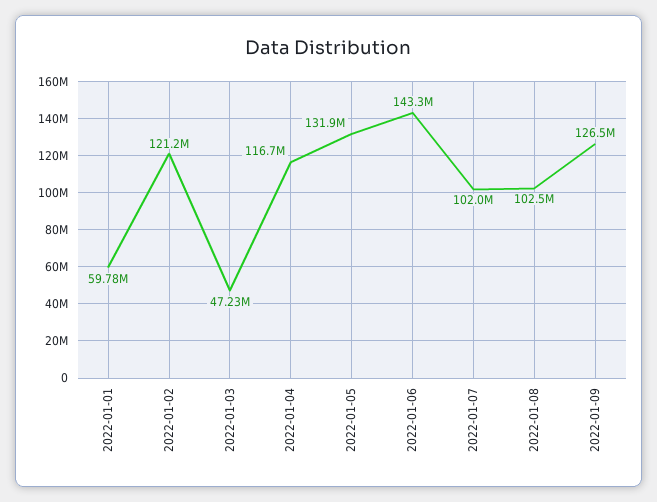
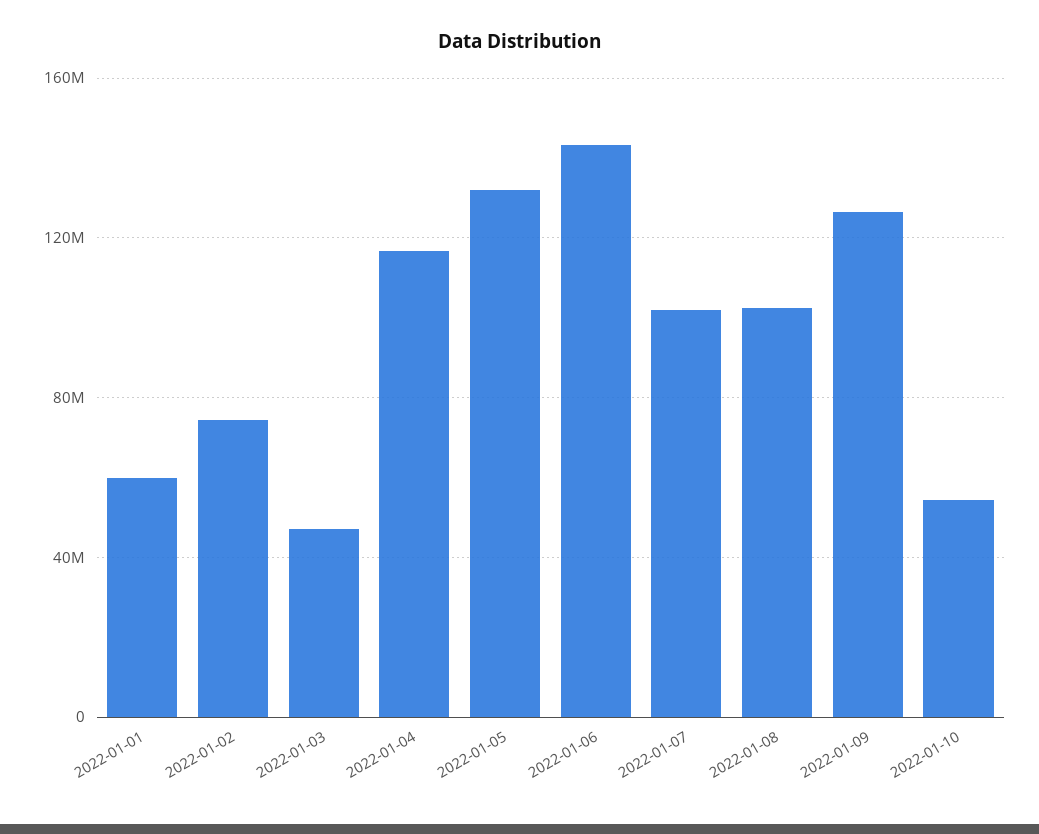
2022-01-02: 121200000 -> 75000000
2022-01-10: none -> 55000000

